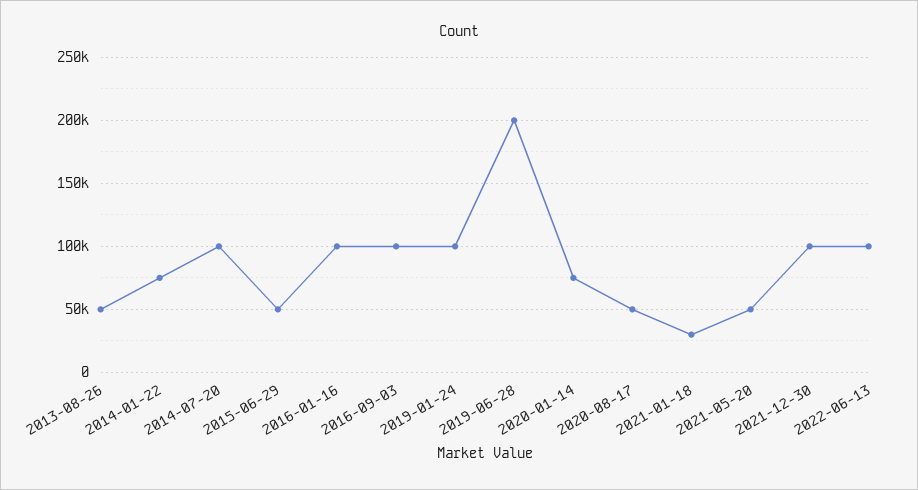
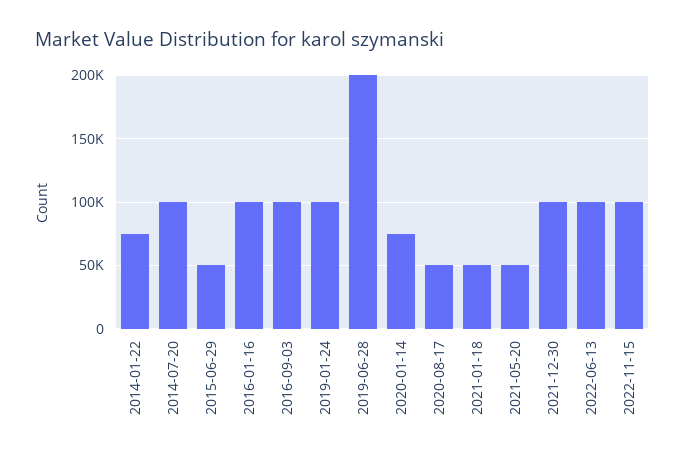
2013-08-26: 50000 -> none
2021-01-18: 30000 -> 50000
2022-11-15: none -> 100000

